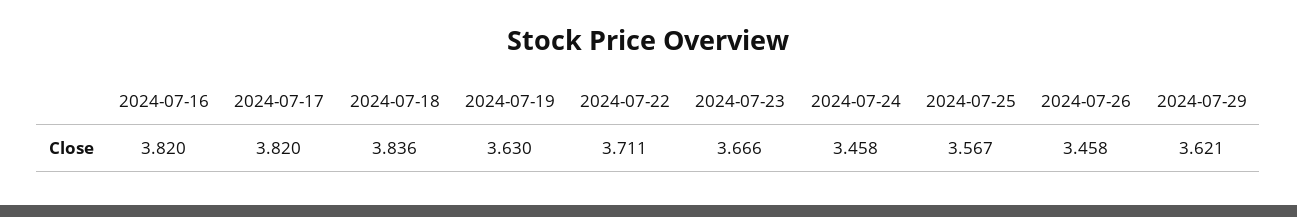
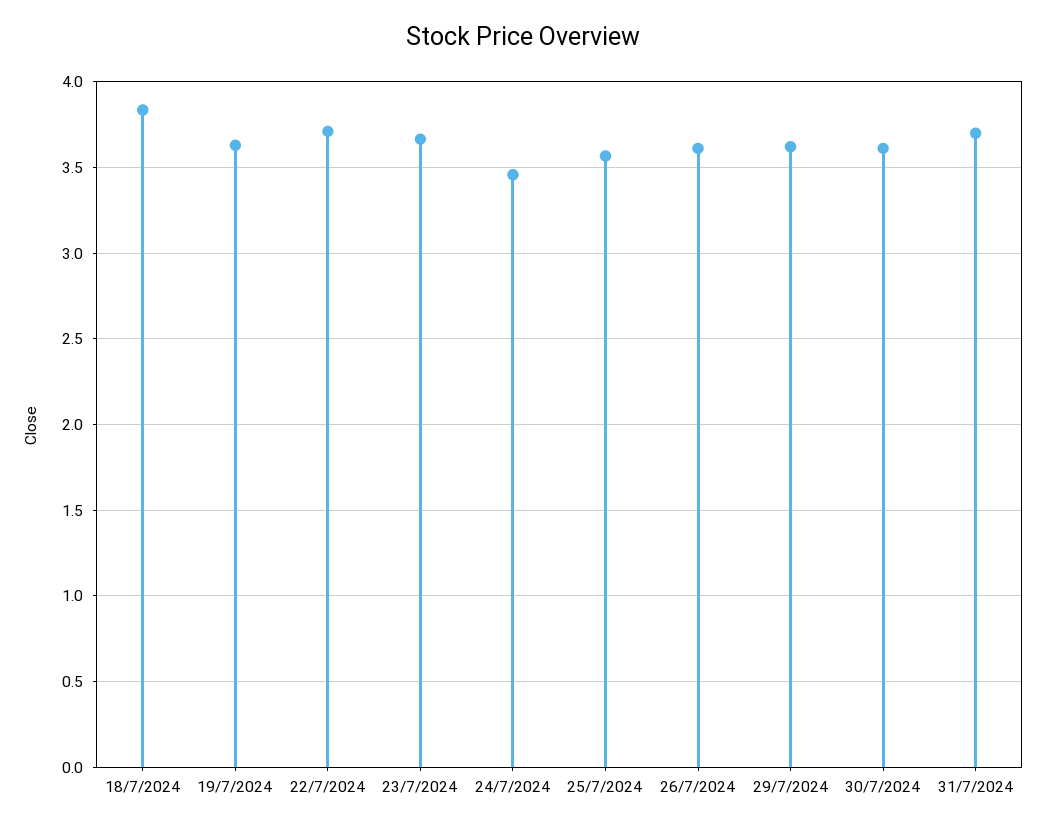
2024-07-16: 3.82 -> none
2024-07-17: 3.82 -> none
2024-07-26: 3.458 -> 3.6
30/7/2024: none -> 3.6
31/7/2024: none -> 3.7

